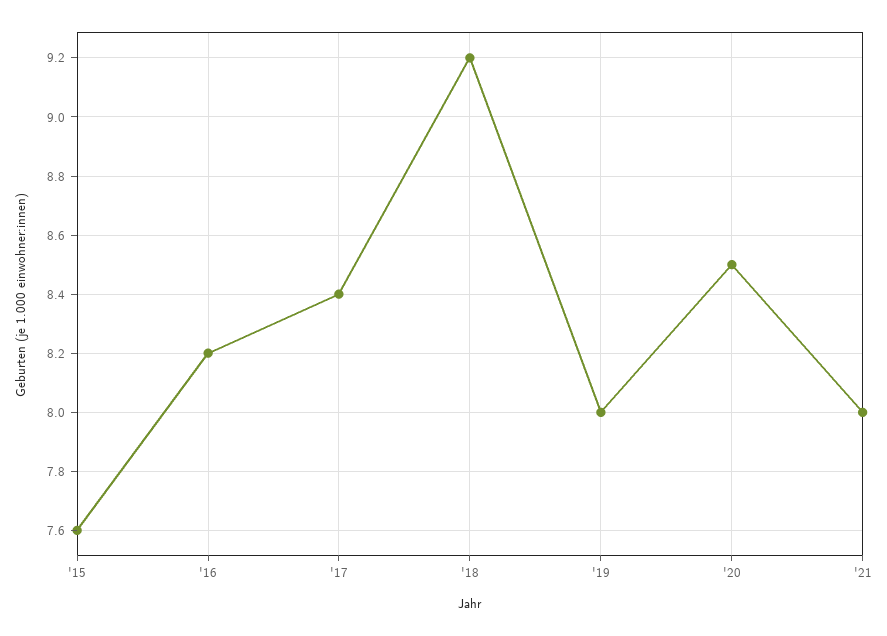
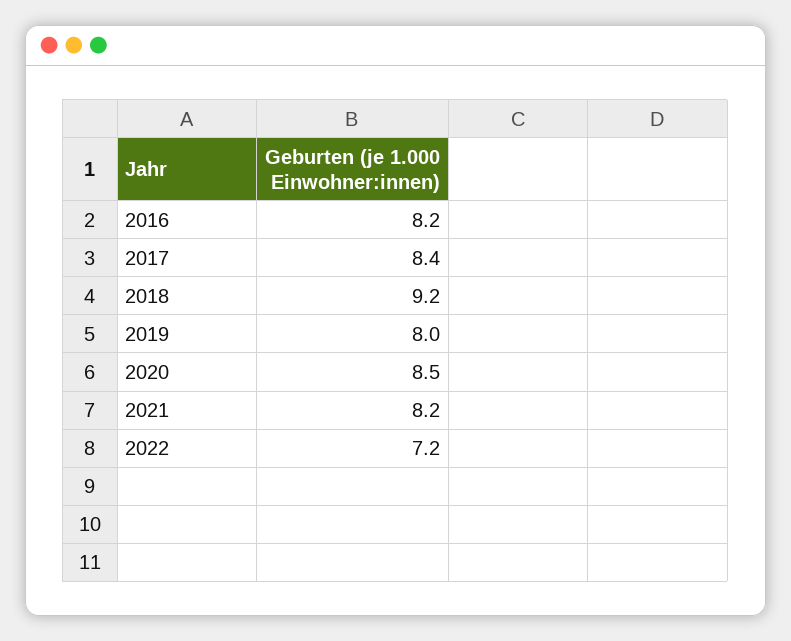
'15: 7.6 -> none
'21: 8 -> 8.2
2022: none -> 7.2

